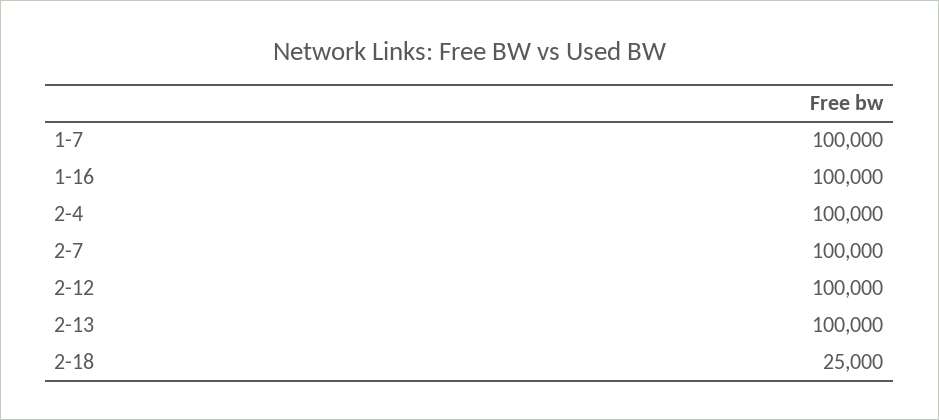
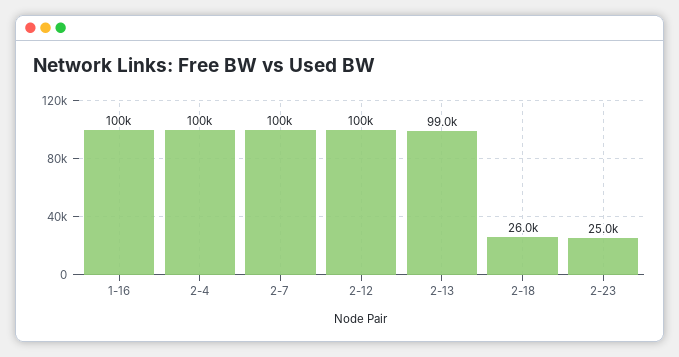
1-7: 100000 -> none
2-13: 100000 -> 99000
2-18: 25000 -> 26000
2-23: none -> 25000

